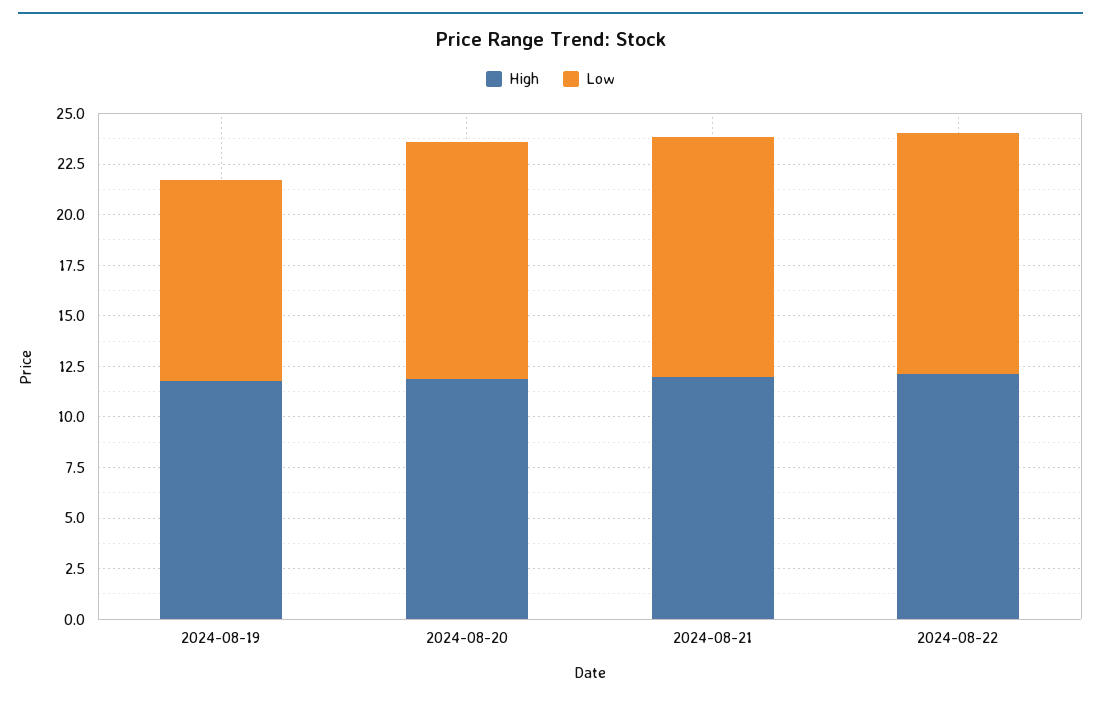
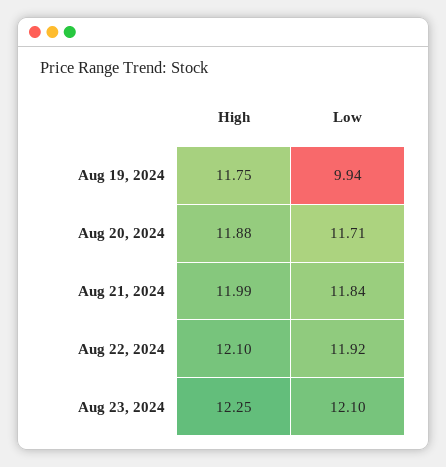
High, Aug 23, 2024: none -> 12.25
Low, Aug 23, 2024: none -> 12.1

